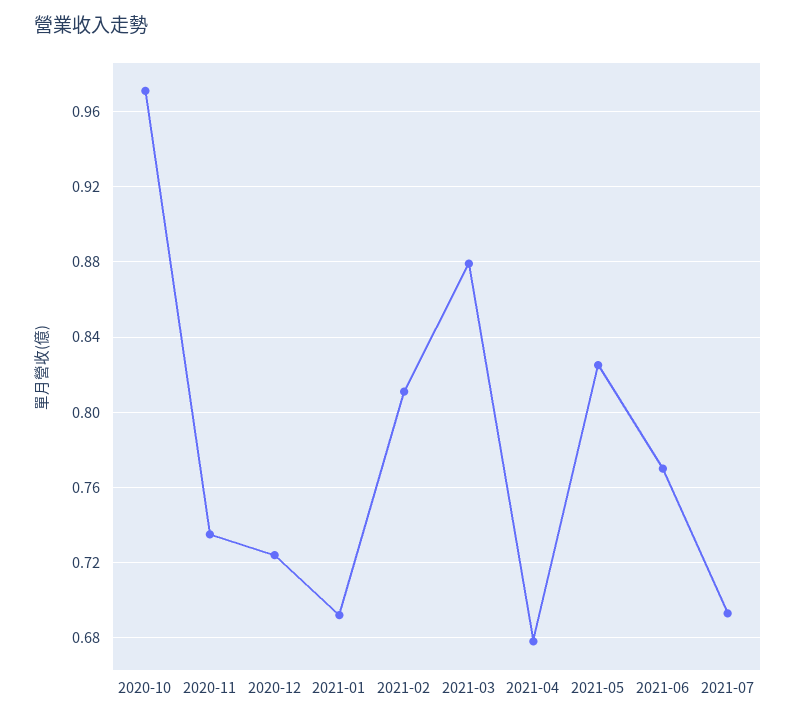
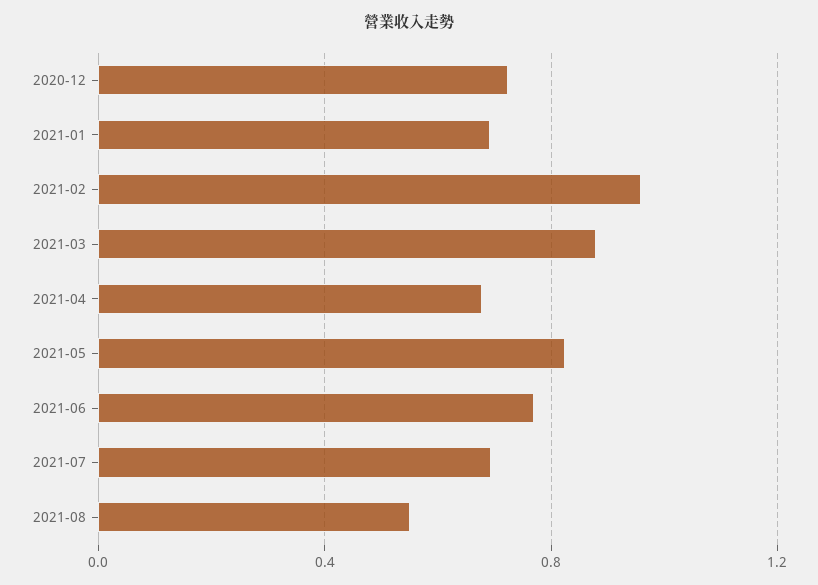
2020-10: 0.97 -> none
2020-11: 0.735 -> none
2021-02: 0.81 -> 0.95
2021-08: none -> 0.55

